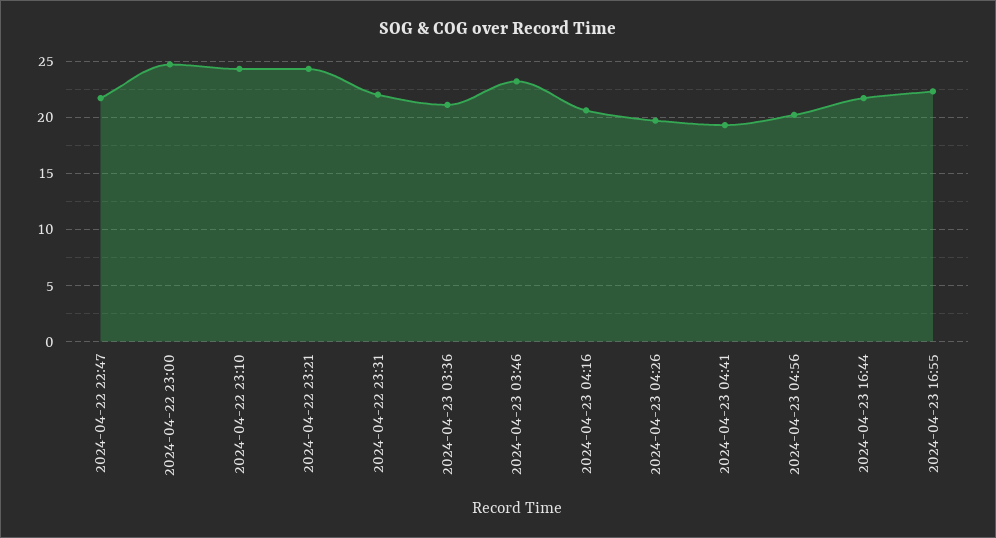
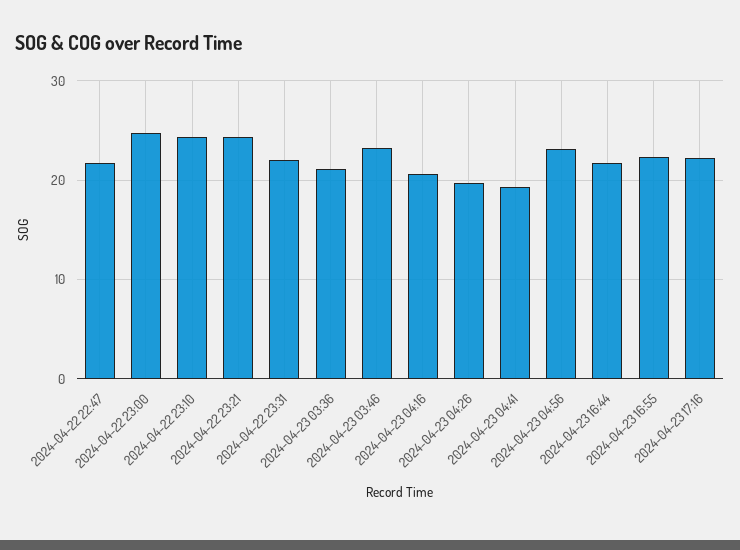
2024-04-23 04:56: 20 -> 23
2024-04-23 17:16: none -> 22

